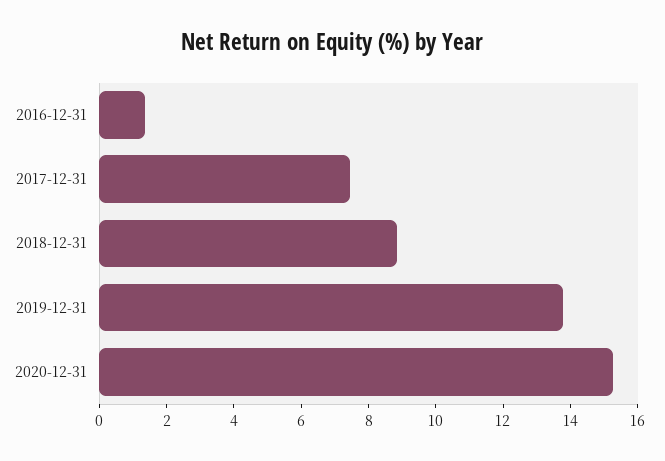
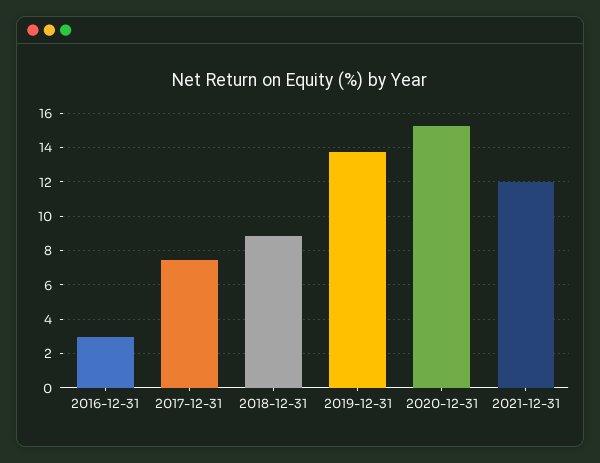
2016-12-31: 1.5 -> 3
2021-12-31: none -> 12

